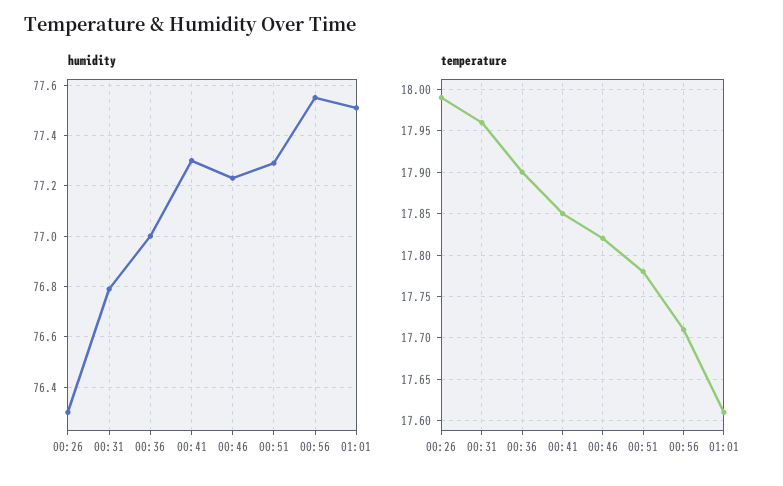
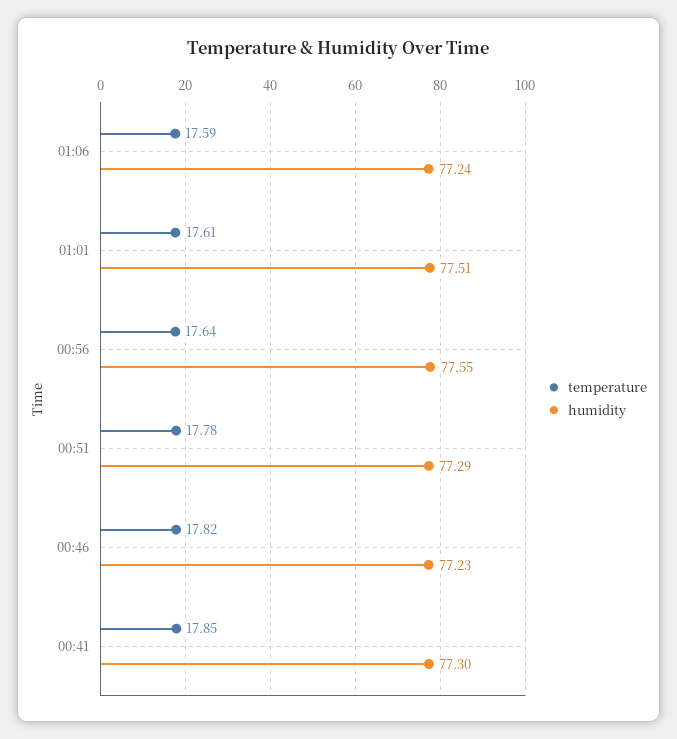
humidity, 00:26: 76.3 -> none
humidity, 00:31: 76.8 -> none
humidity, 00:36: 77 -> none
temperature, 00:26: 17.99 -> none
temperature, 00:31: 17.96 -> none
temperature, 00:36: 17.9 -> none
temperature, 00:56: 17.71 -> 17.64
temperature, 01:06: none -> 17.59
humidity, 01:06: none -> 77.24

